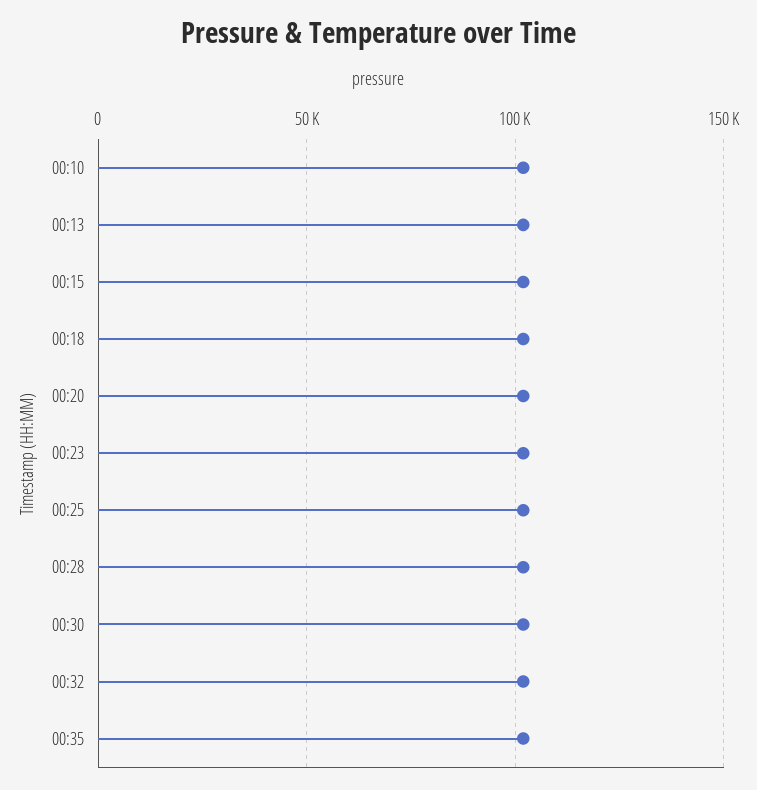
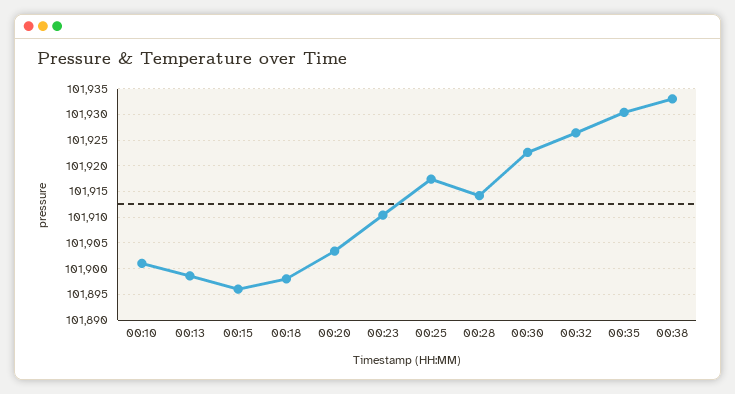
00:38: none -> 101932.5

